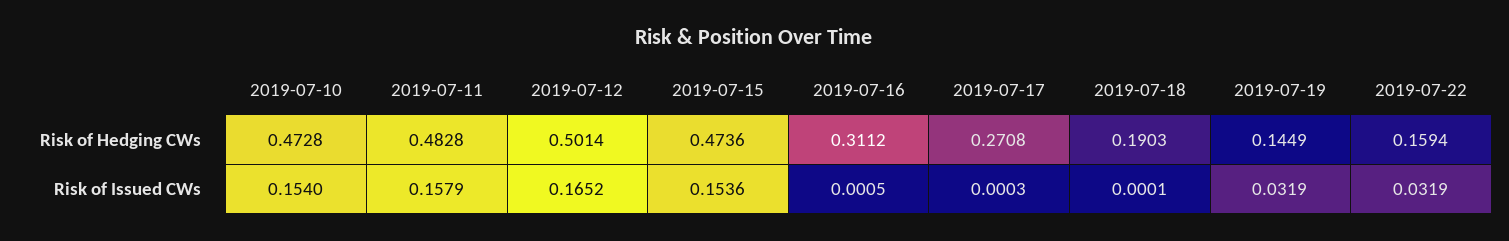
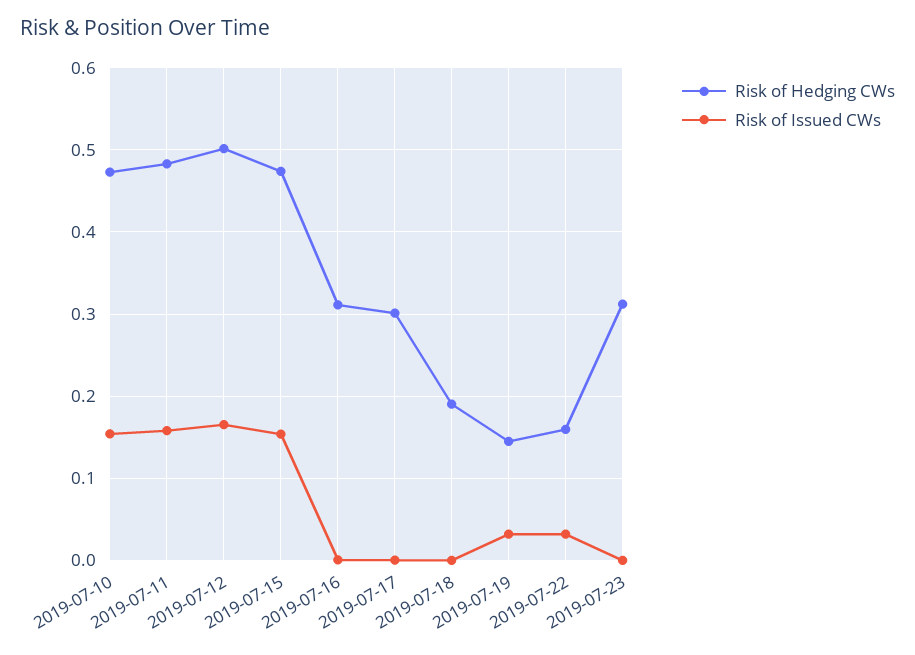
Risk of Hedging CWs, 2019-07-17: 0.2708 -> 0.3
Risk of Hedging CWs, 2019-07-23: none -> 0.31
Risk of Issued CWs, 2019-07-23: none -> 0

